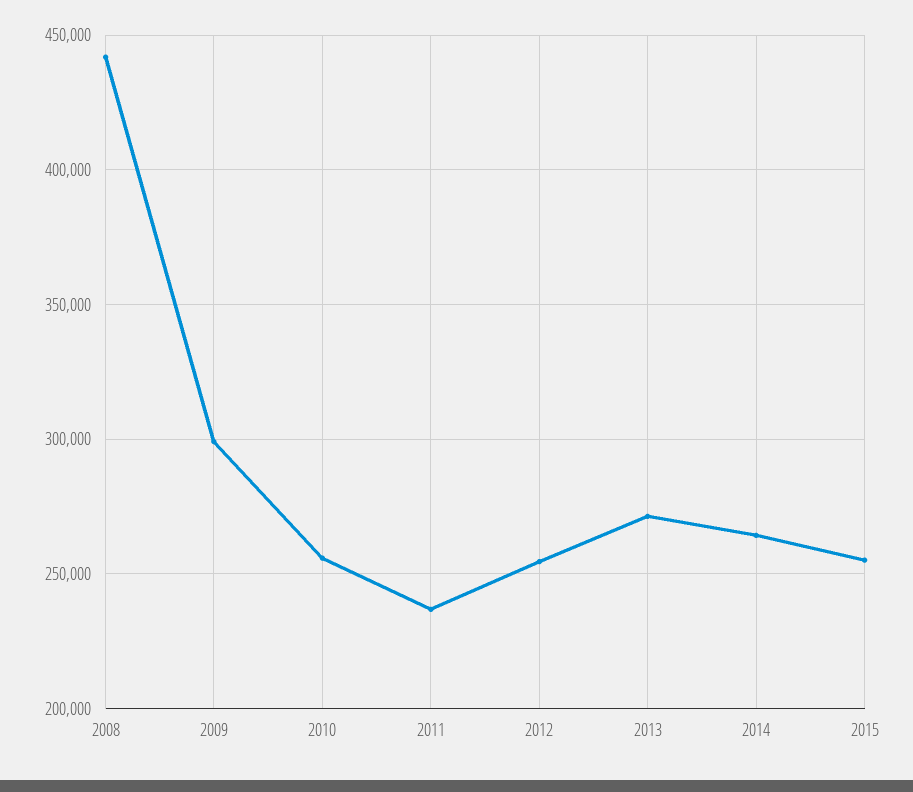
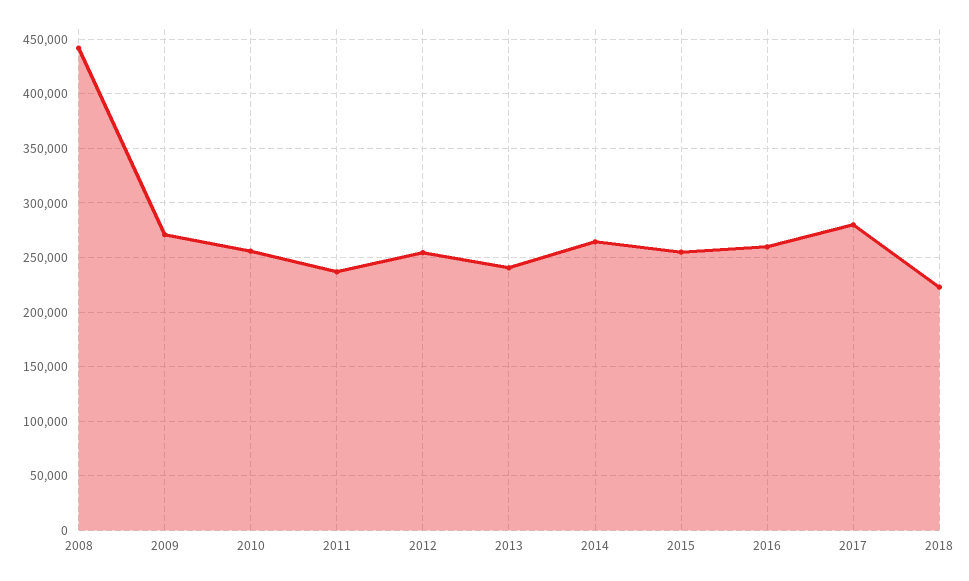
2009: 300000 -> 270000
2013: 270000 -> 240000
2016: none -> 260000
2017: none -> 280000
2018: none -> 220000

